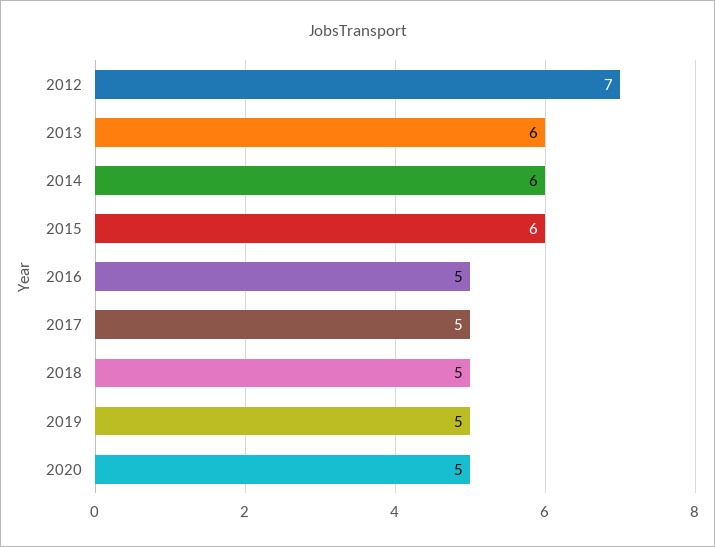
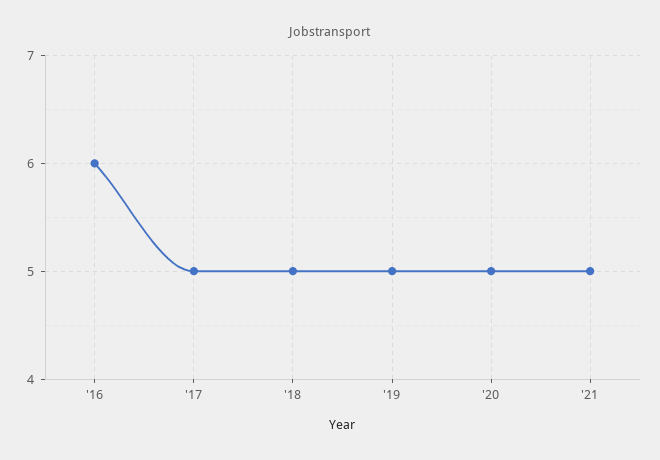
2012: 7 -> none
2013: 6 -> none
2014: 6 -> none
2015: 6 -> none
2016: 5 -> 6
'21: none -> 5

